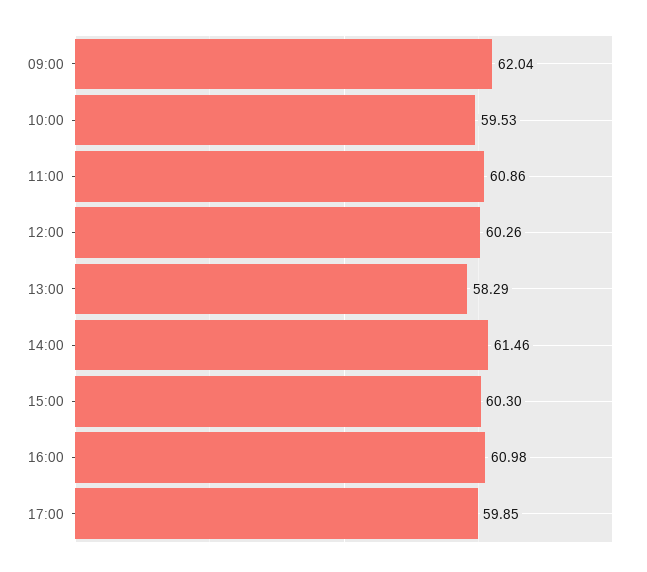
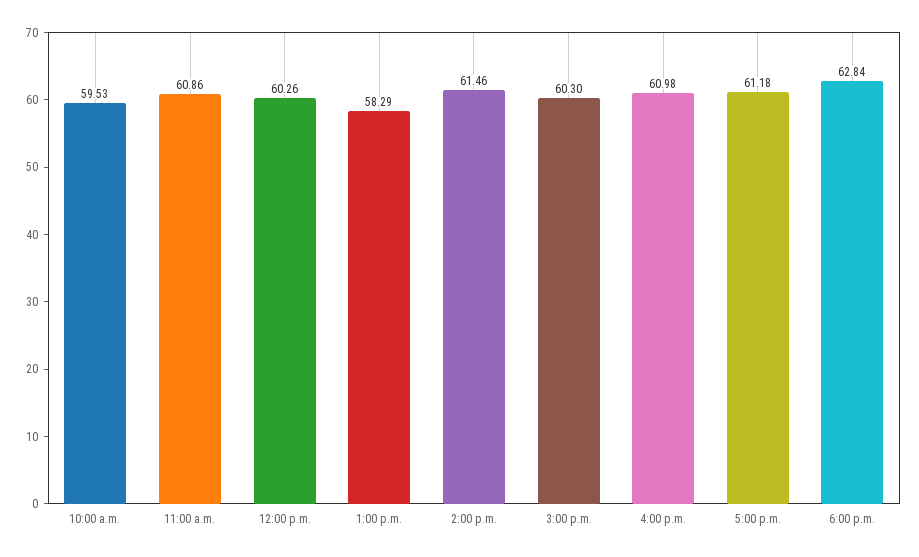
09:00: 62.04 -> none
17:00: 59.85 -> 61.18
6:00 p.m.: none -> 62.84

